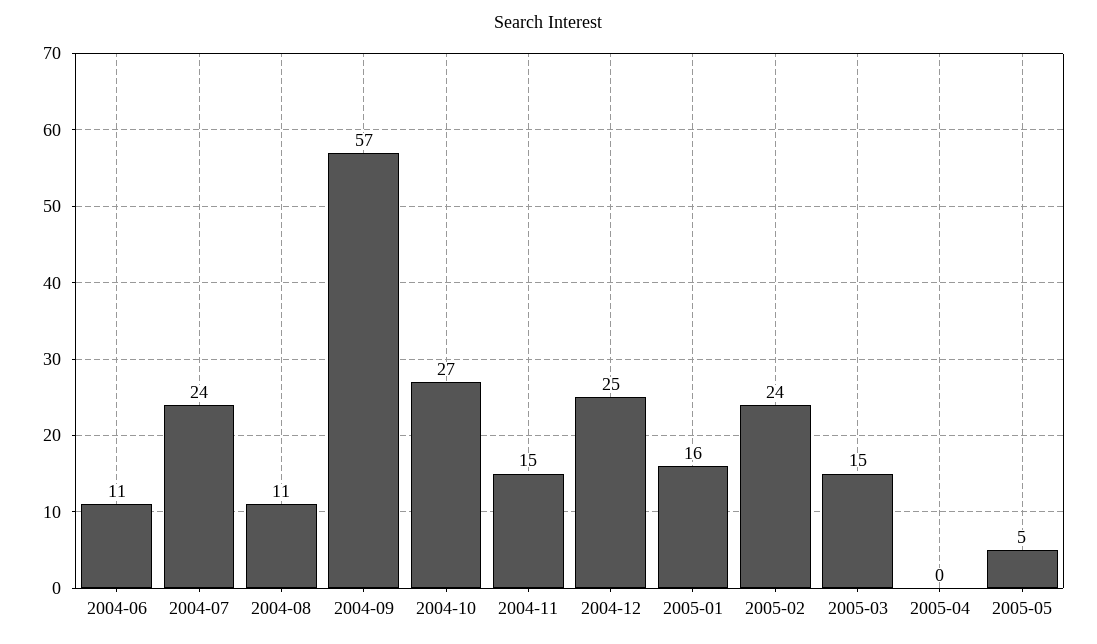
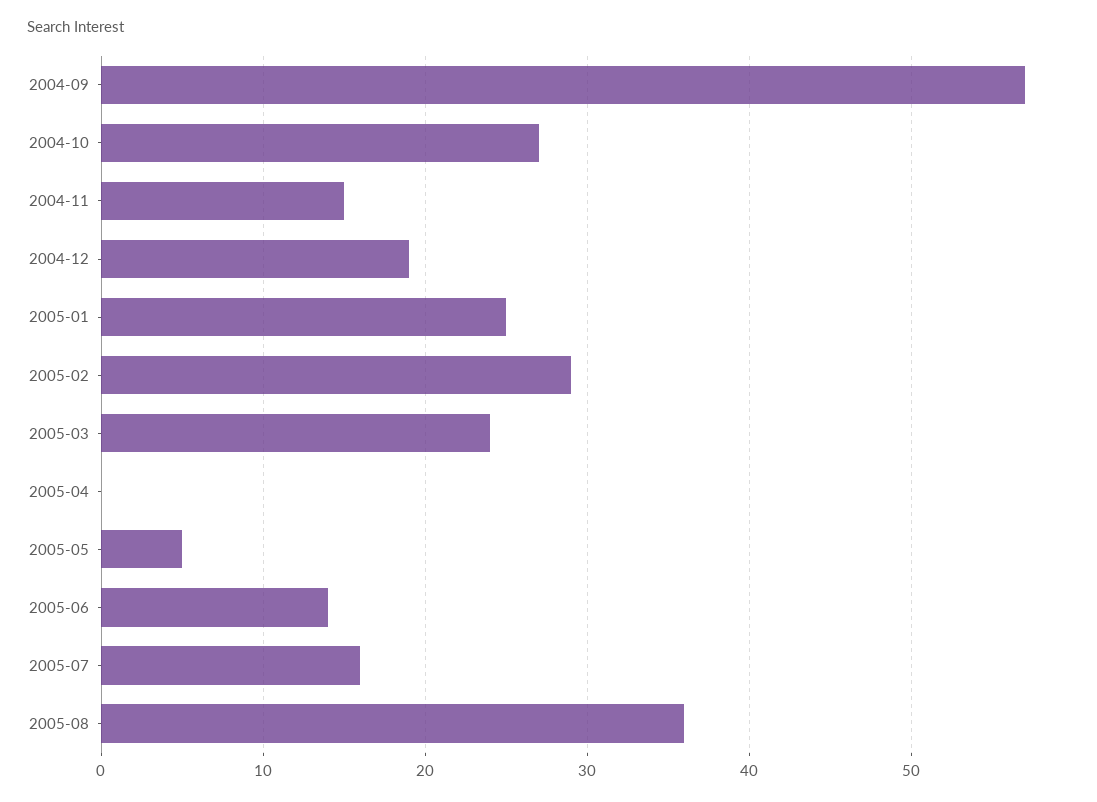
2004-06: 11 -> none
2004-07: 24 -> none
2004-08: 11 -> none
2004-12: 25 -> 19
2005-01: 16 -> 25
2005-02: 24 -> 29
2005-03: 15 -> 24
2005-06: none -> 14
2005-07: none -> 16
2005-08: none -> 36

